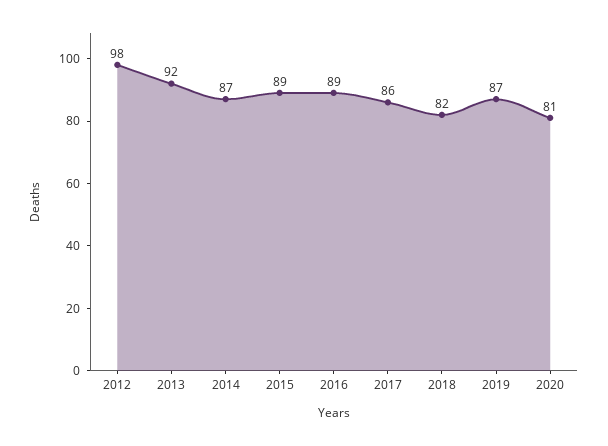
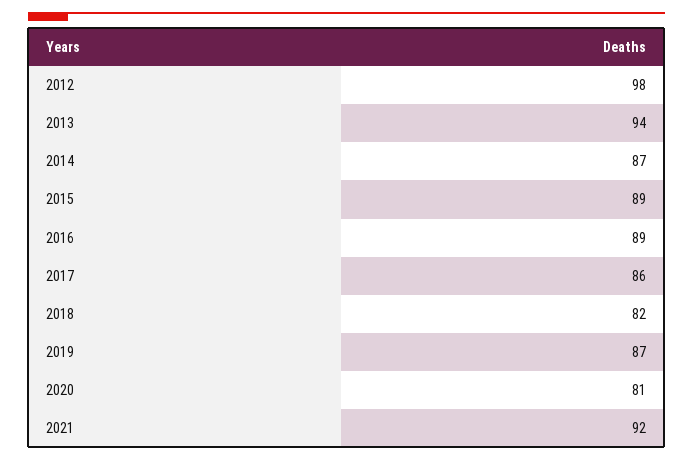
2013: 92 -> 94
2021: none -> 92

